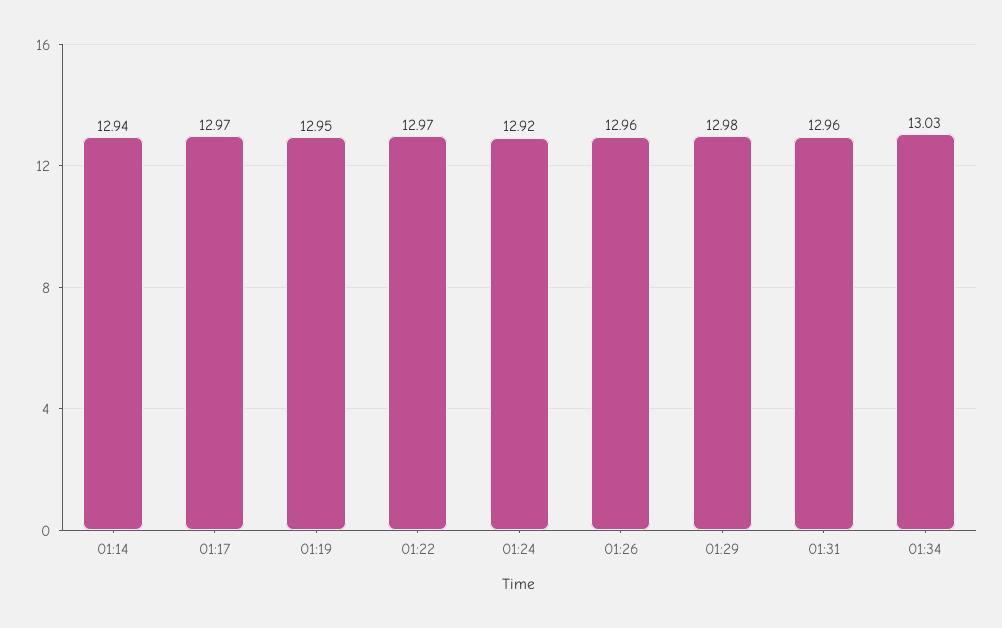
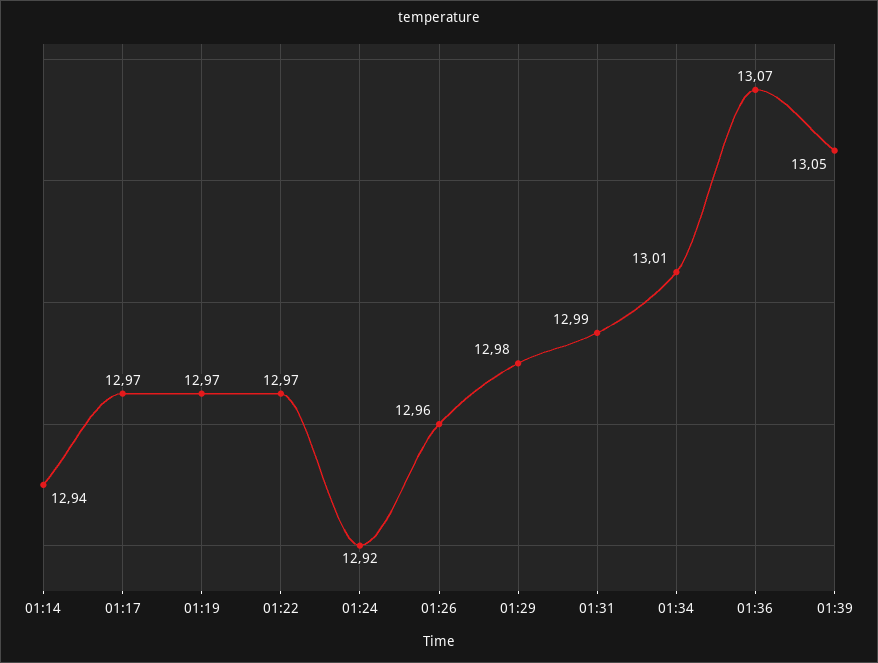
01:19: 12.95 -> 12.97
01:31: 12.96 -> 12.99
01:34: 13.03 -> 13.01
01:36: none -> 13.07
01:39: none -> 13.05

